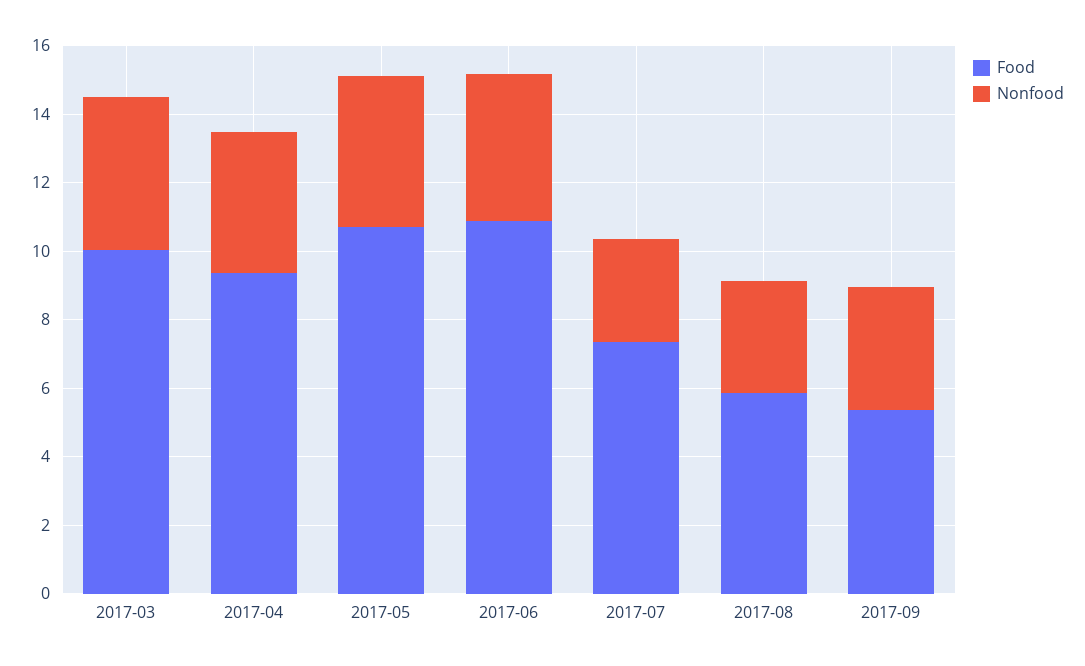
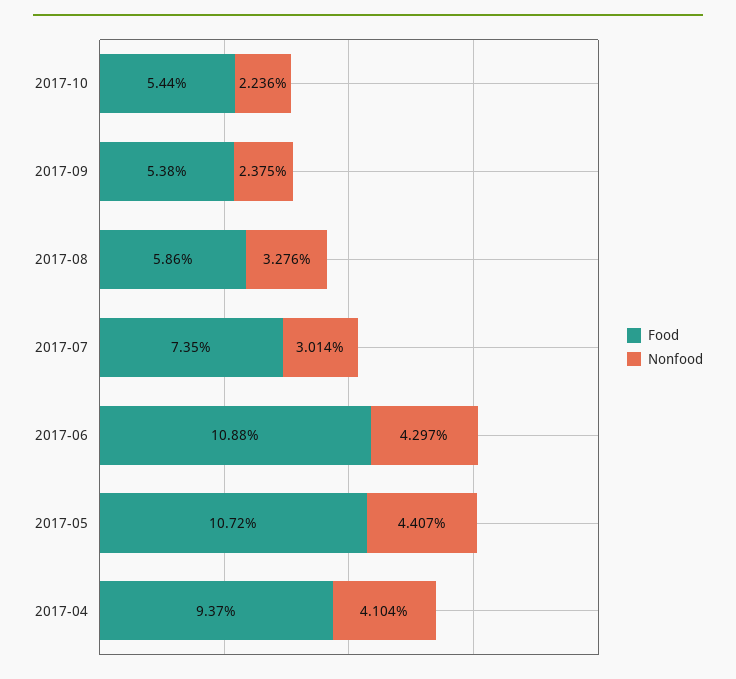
Food, 2017-03: 10 -> none
Nonfood, 2017-03: 4.5 -> none
Nonfood, 2017-09: 3.5 -> 2.375
Food, 2017-10: none -> 5.44
Nonfood, 2017-10: none -> 2.236

